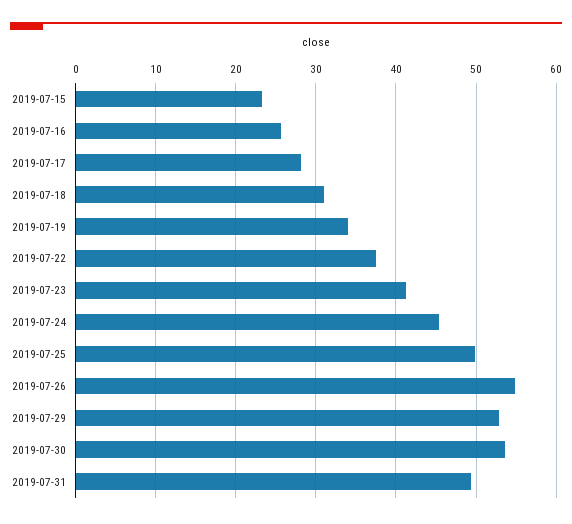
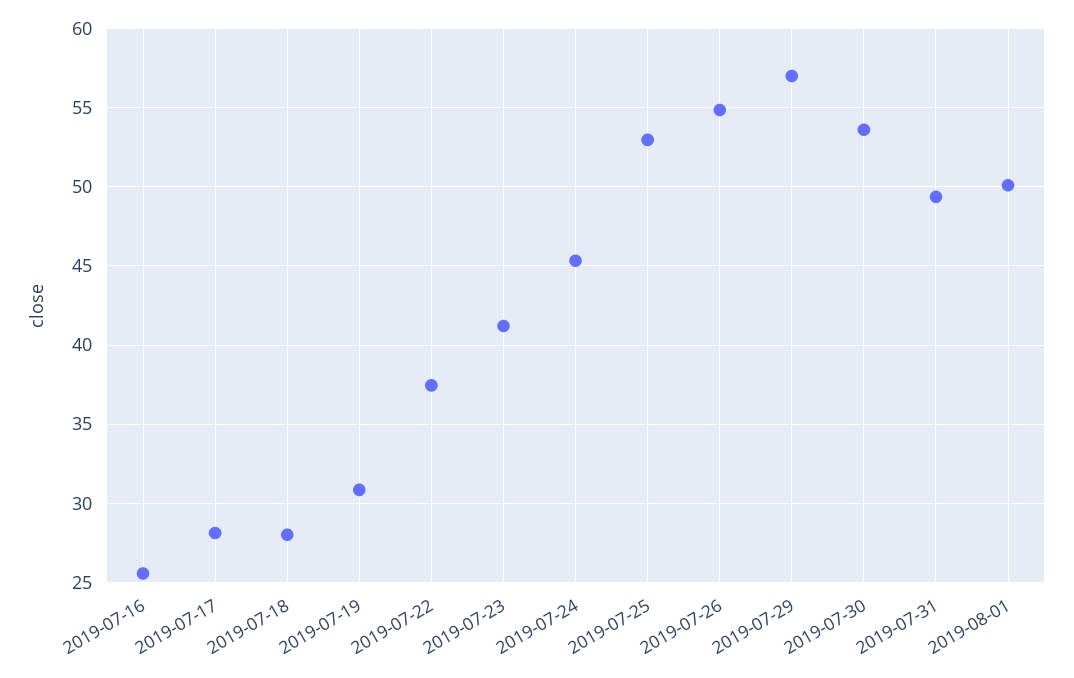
2019-07-15: 23 -> none
2019-07-18: 31 -> 28
2019-07-19: 34 -> 31
2019-07-25: 50 -> 53
2019-07-29: 53 -> 57
2019-08-01: none -> 50

